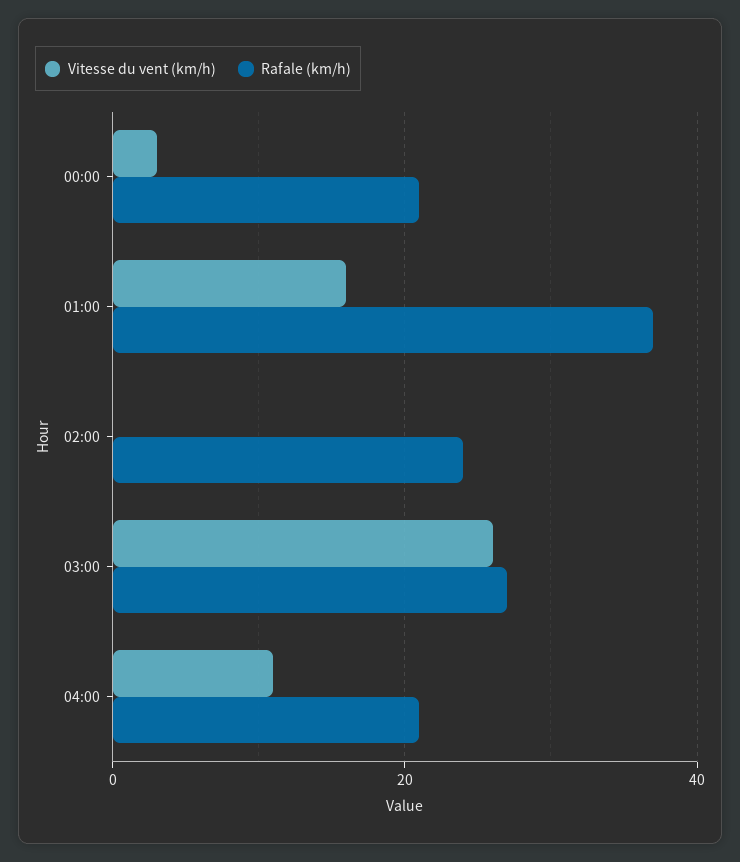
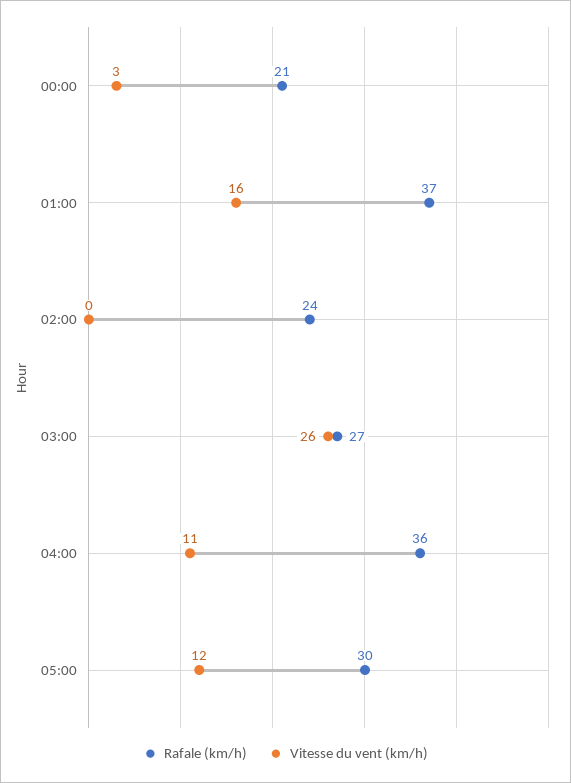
Rafale (km/h), 04:00: 20 -> 36
Rafale (km/h), 05:00: none -> 30
Vitesse du vent (km/h), 05:00: none -> 12

